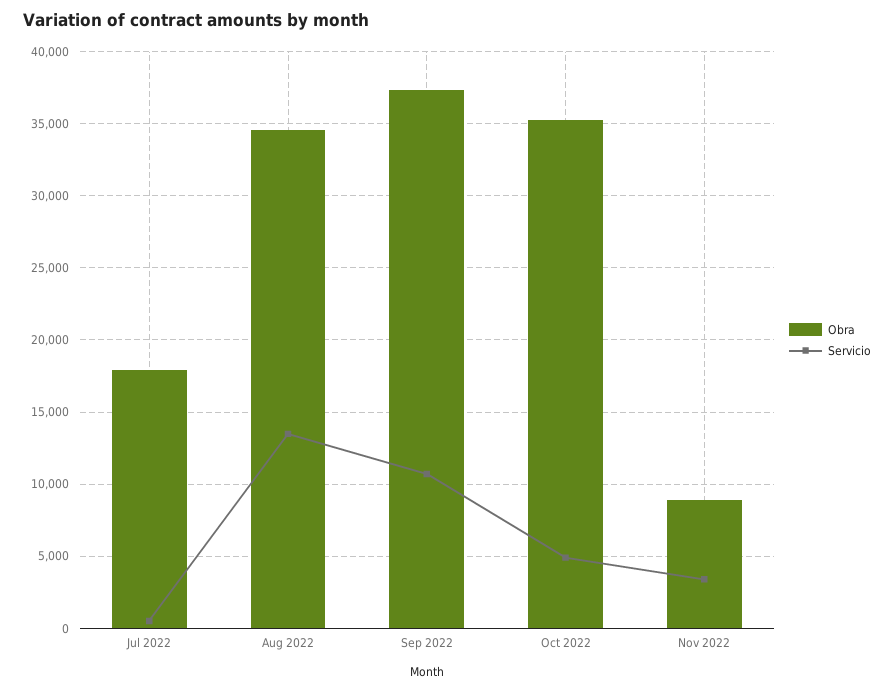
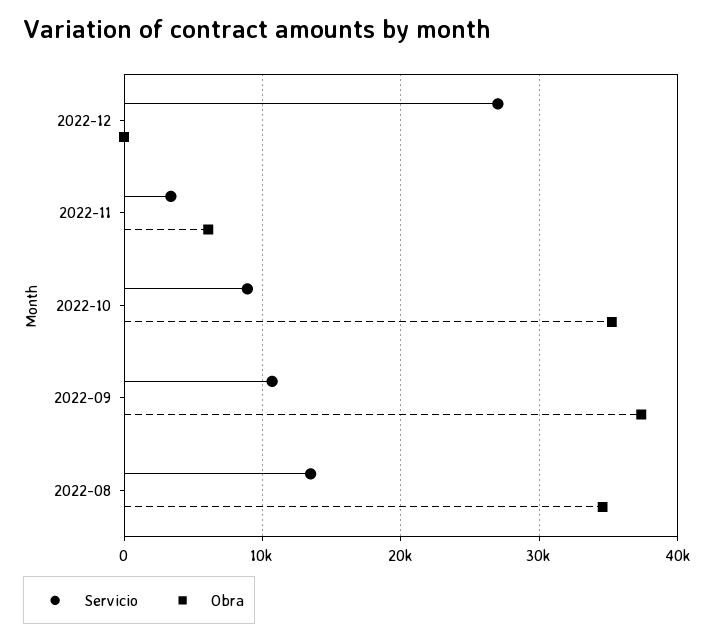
Obra, Jul 2022: 18000 -> none
Servicio, Jul 2022: 500 -> none
Servicio, Oct 2022: 5000 -> 9000
Obra, Nov 2022: 9000 -> 6000
Servicio, 2022-12: none -> 27000
Obra, 2022-12: none -> 0

